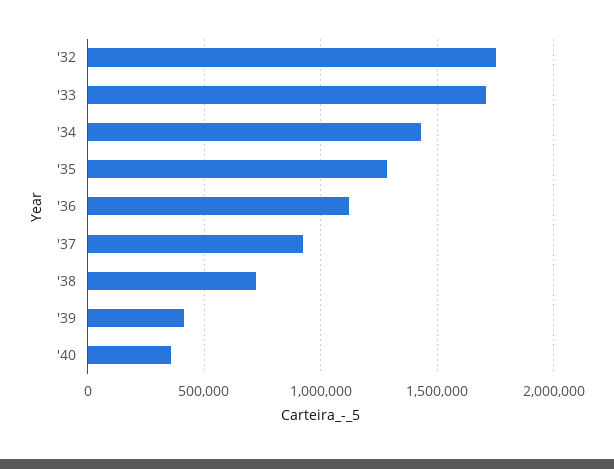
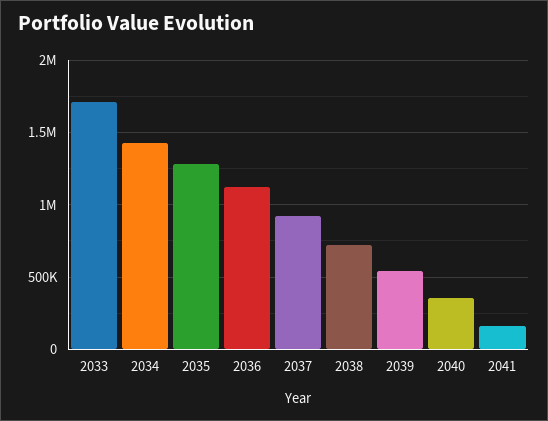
'32: 1750000 -> none
'39: 400000 -> 550000
2041: none -> 150000

